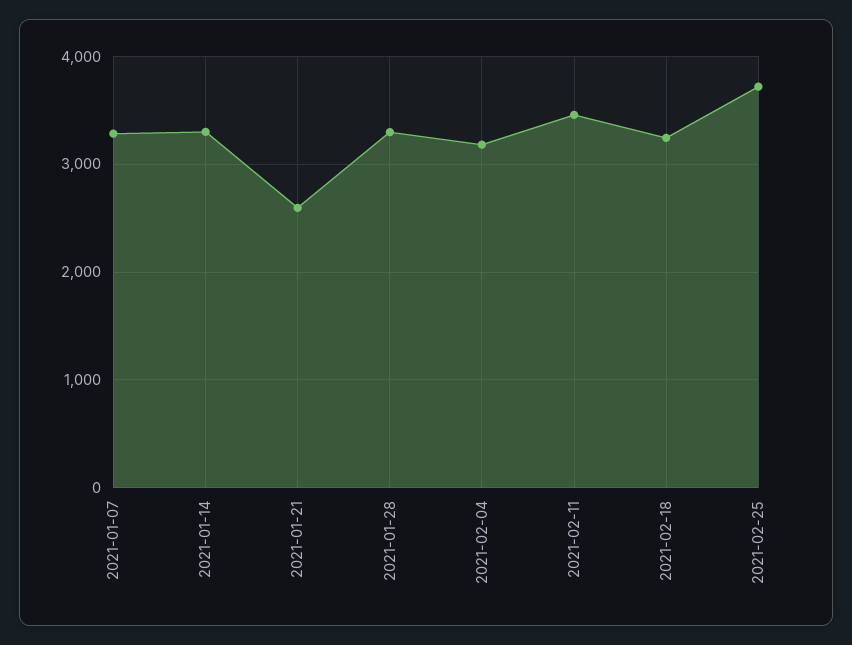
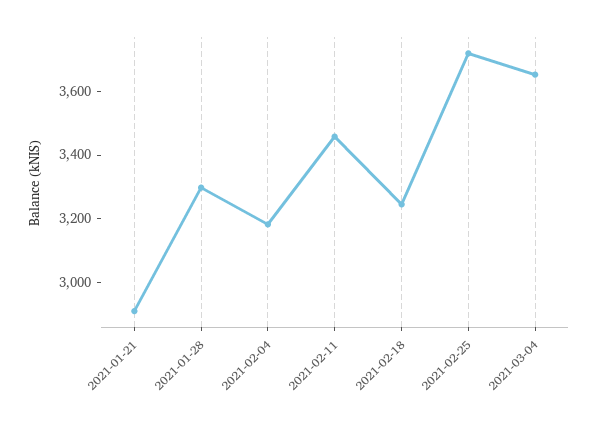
2021-01-07: 3300 -> none
2021-01-14: 3300 -> none
2021-01-21: 2600 -> 2900
2021-03-04: none -> 3650

